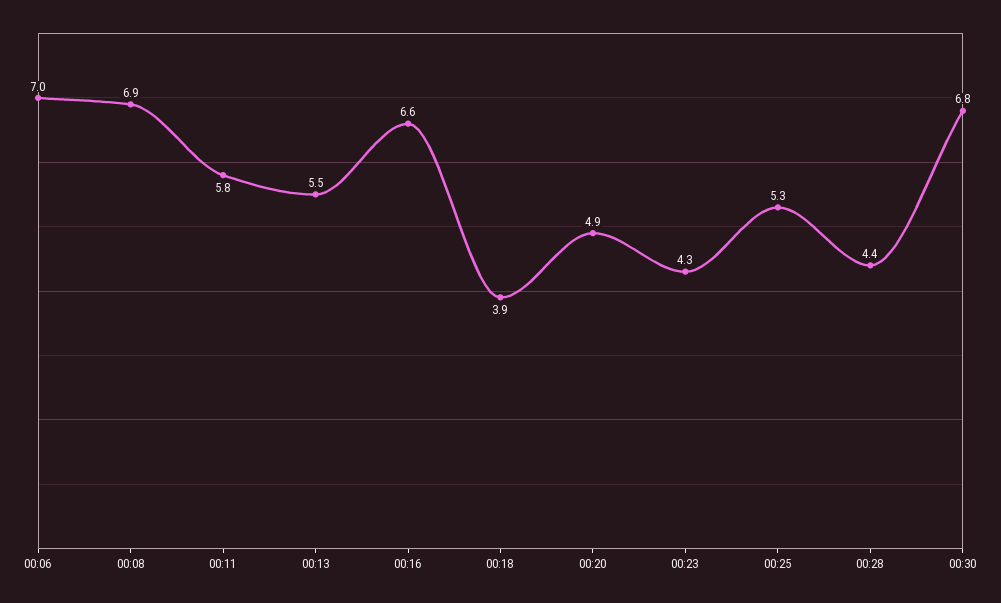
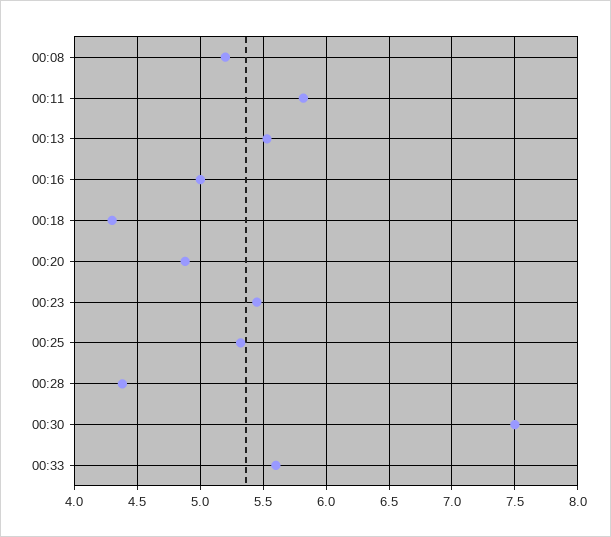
00:06: 7 -> none
00:08: 6.9 -> 5.2
00:16: 6.6 -> 5
00:18: 3.9 -> 4.3
00:23: 4.3 -> 5.45
00:30: 6.8 -> 7.5
00:33: none -> 5.6

